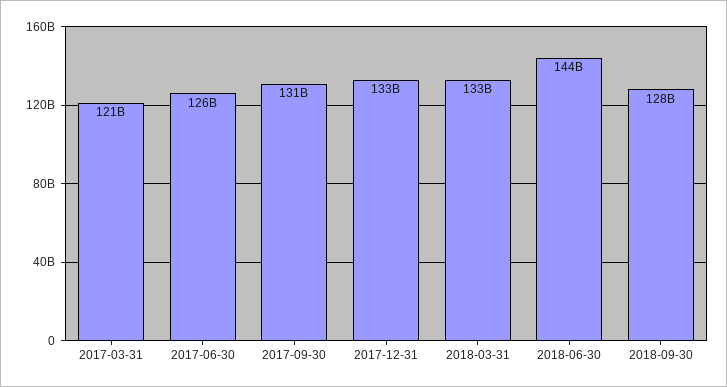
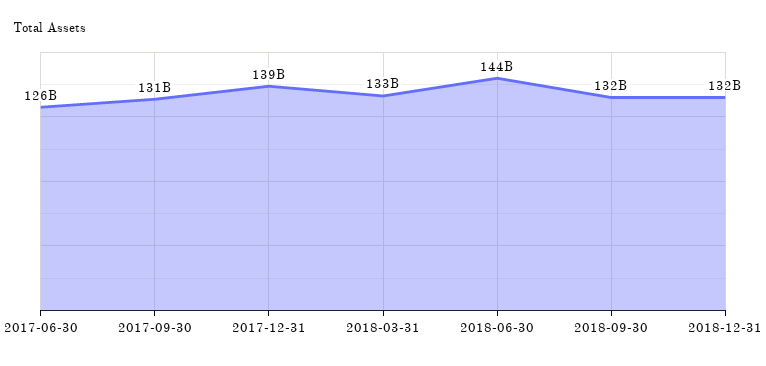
2017-03-31: 121000000000 -> none
2017-12-31: 133000000000 -> 139000000000
2018-09-30: 128000000000 -> 132000000000
2018-12-31: none -> 132000000000

